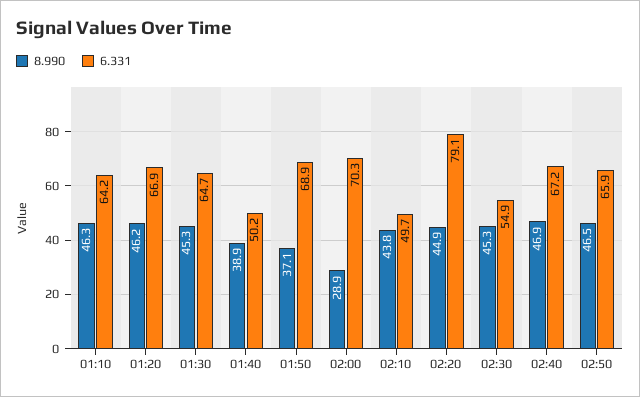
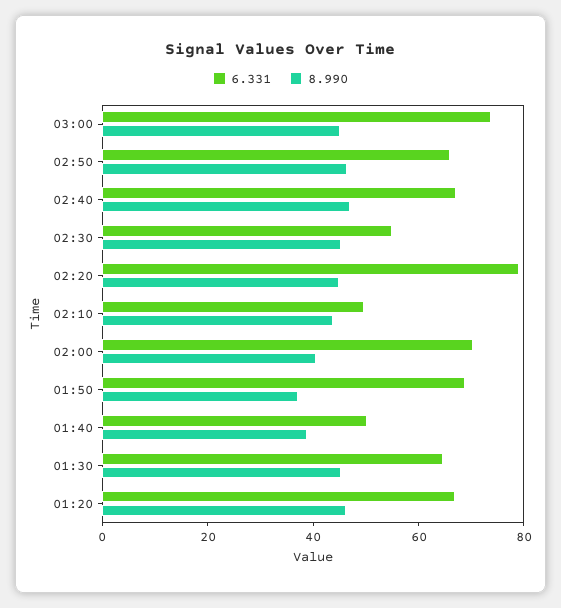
8.990, 01:10: 46.3 -> none
6.331, 01:10: 64.2 -> none
8.990, 02:00: 28.9 -> 40
6.331, 03:00: none -> 75
8.990, 03:00: none -> 45

